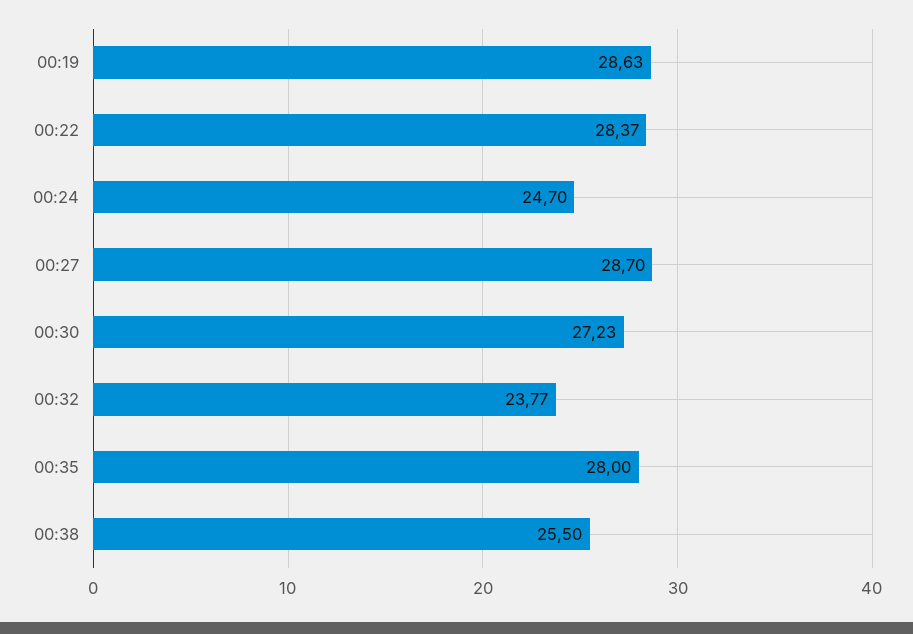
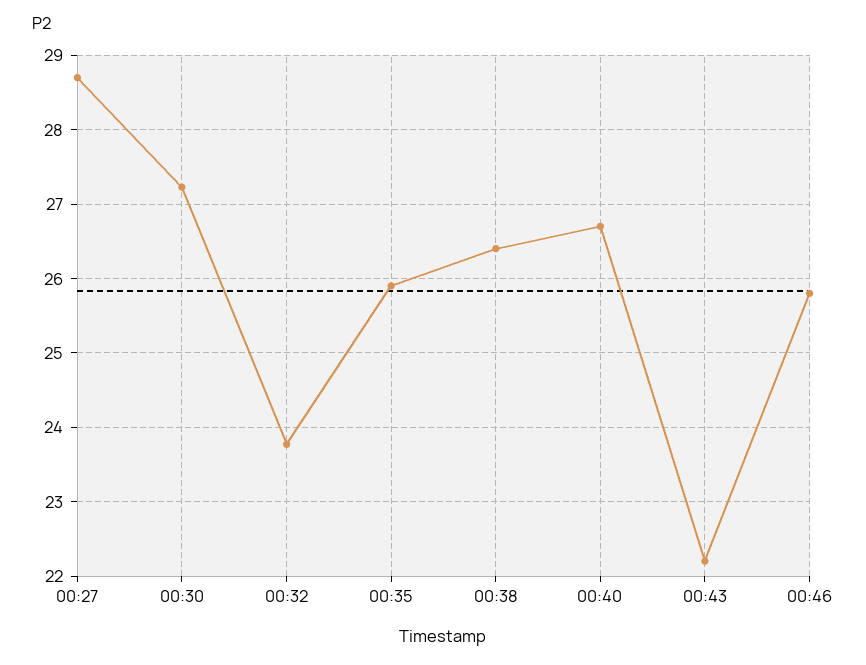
00:19: 28.63 -> none
00:22: 28.37 -> none
00:24: 24.7 -> none
00:35: 28 -> 25.9
00:38: 25.5 -> 26.4
00:40: none -> 26.7
00:43: none -> 22.2
00:46: none -> 25.8

